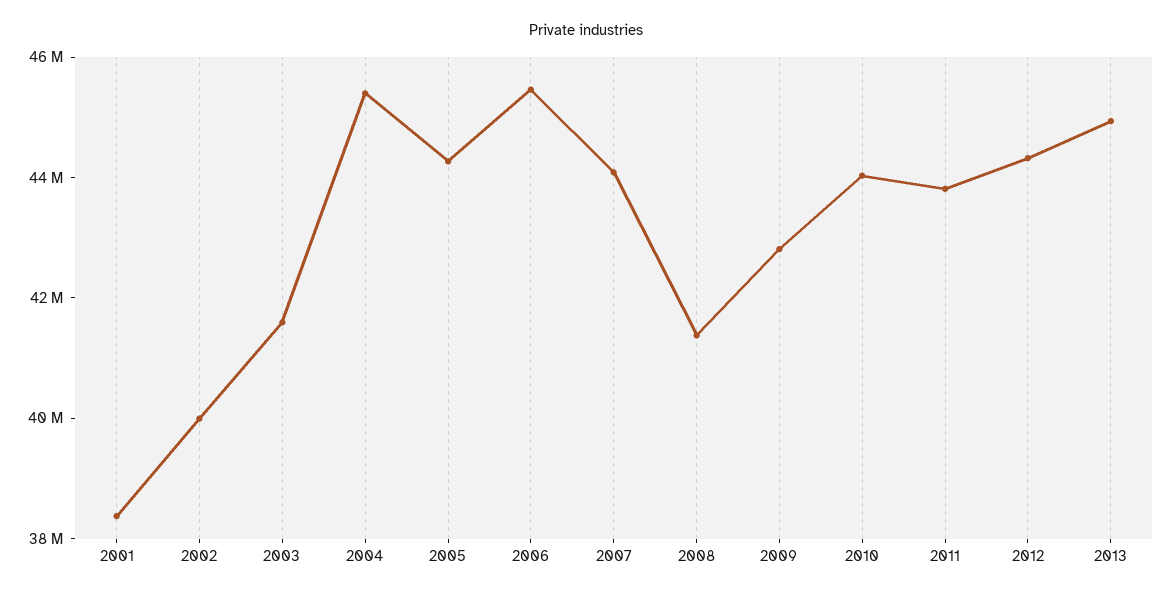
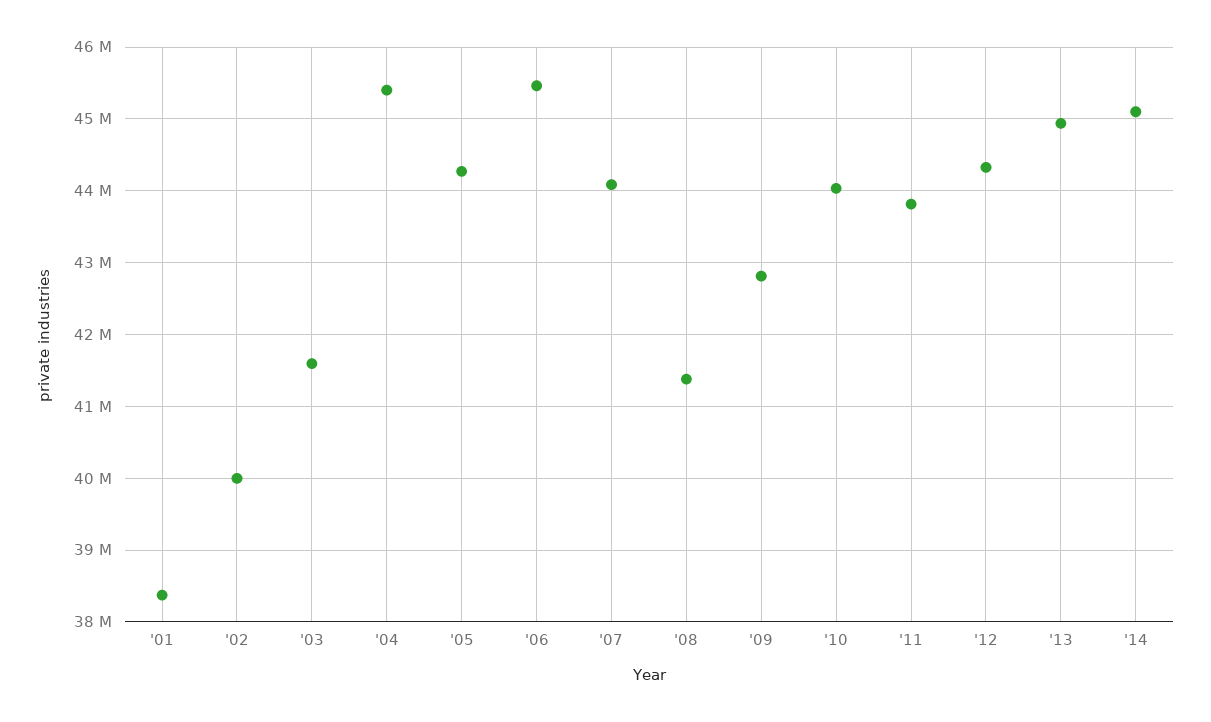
'14: none -> 45100000

